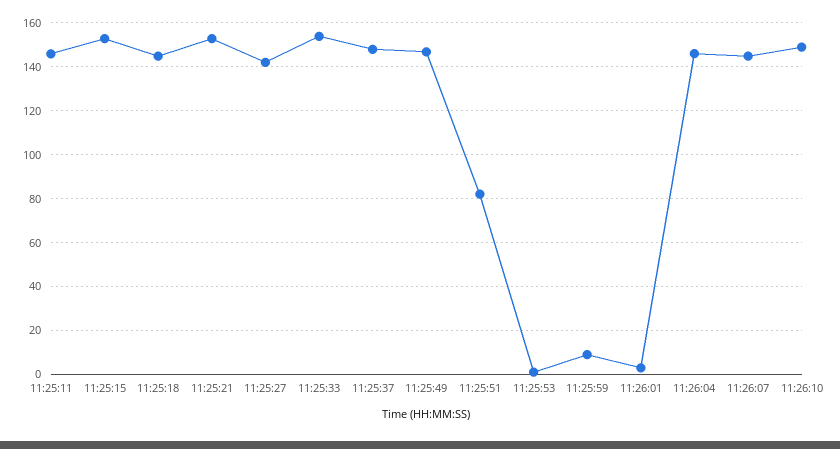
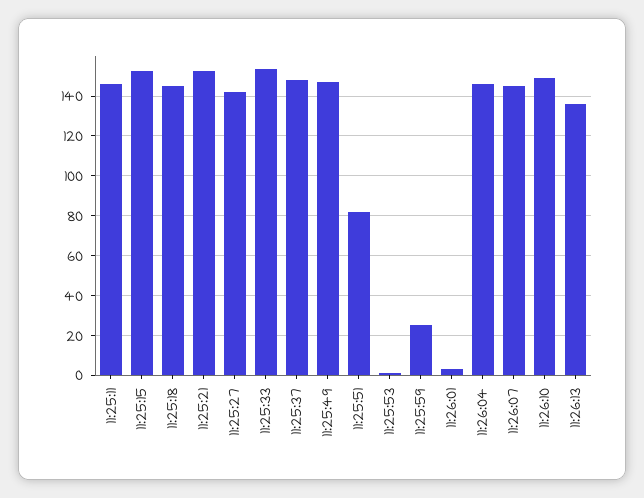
11:25:59: 10 -> 25
11:26:13: none -> 135

